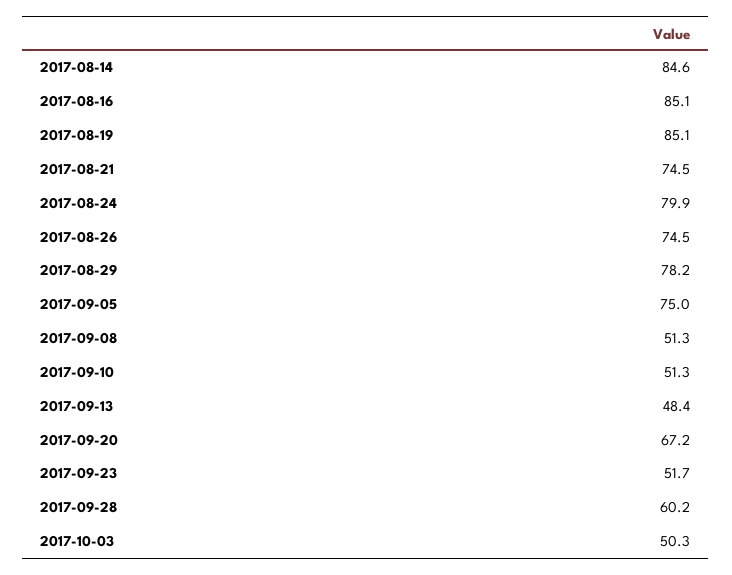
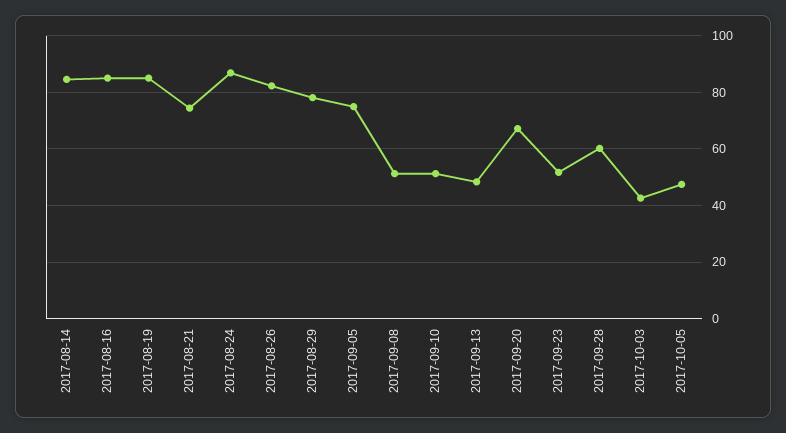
2017-08-24: 79.9 -> 87.5
2017-08-26: 74.5 -> 82.5
2017-10-03: 50.3 -> 42.5
2017-10-05: none -> 47.5

